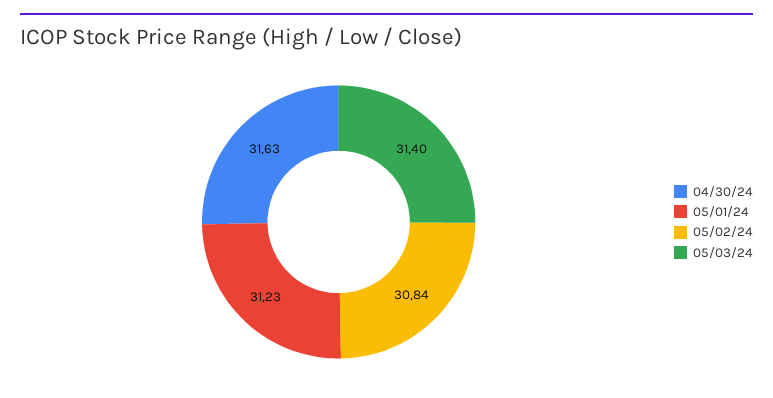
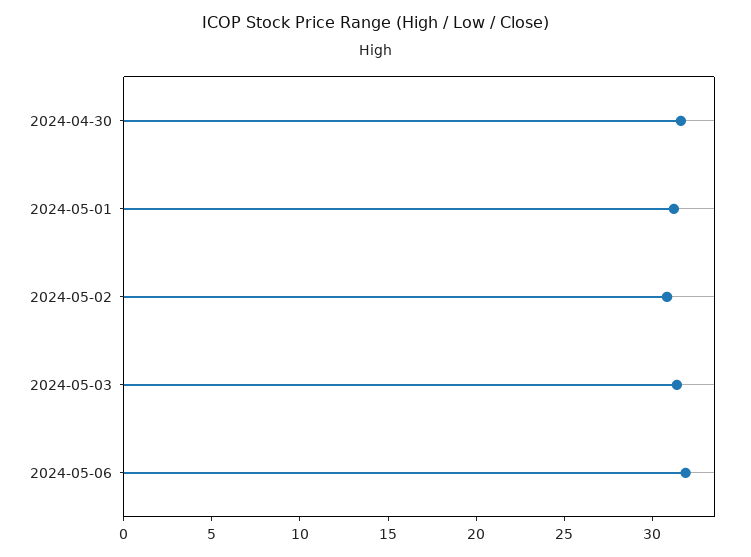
2024-05-06: none -> 32

